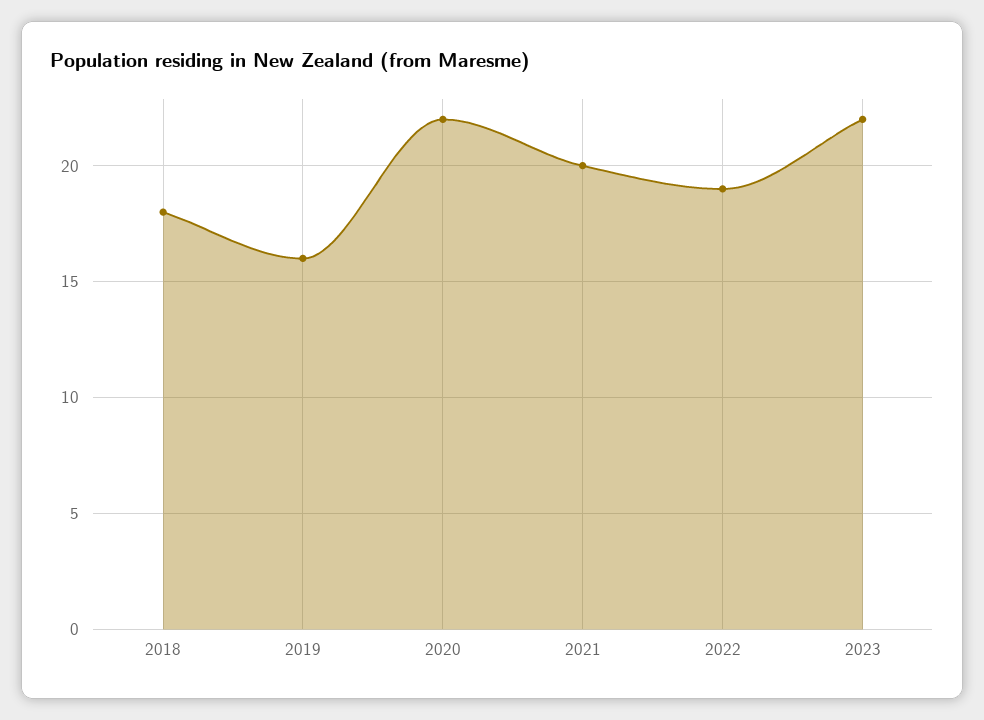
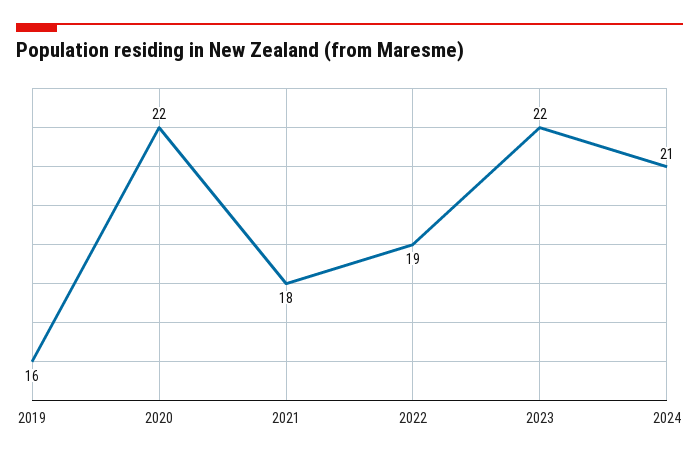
2018: 18 -> none
2021: 20 -> 18
2024: none -> 21

